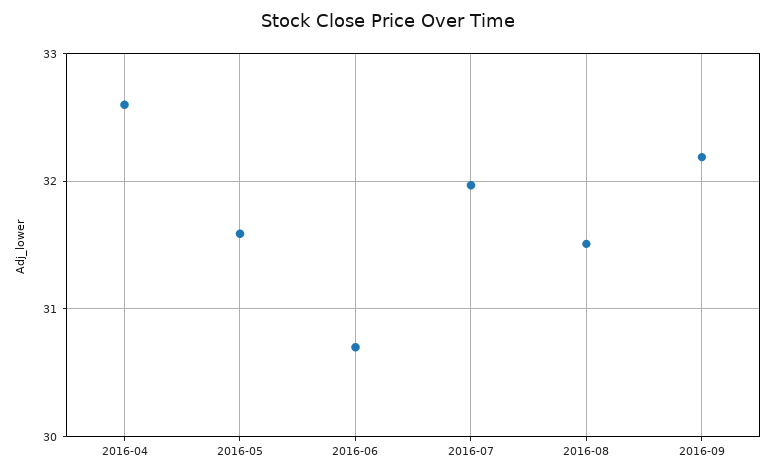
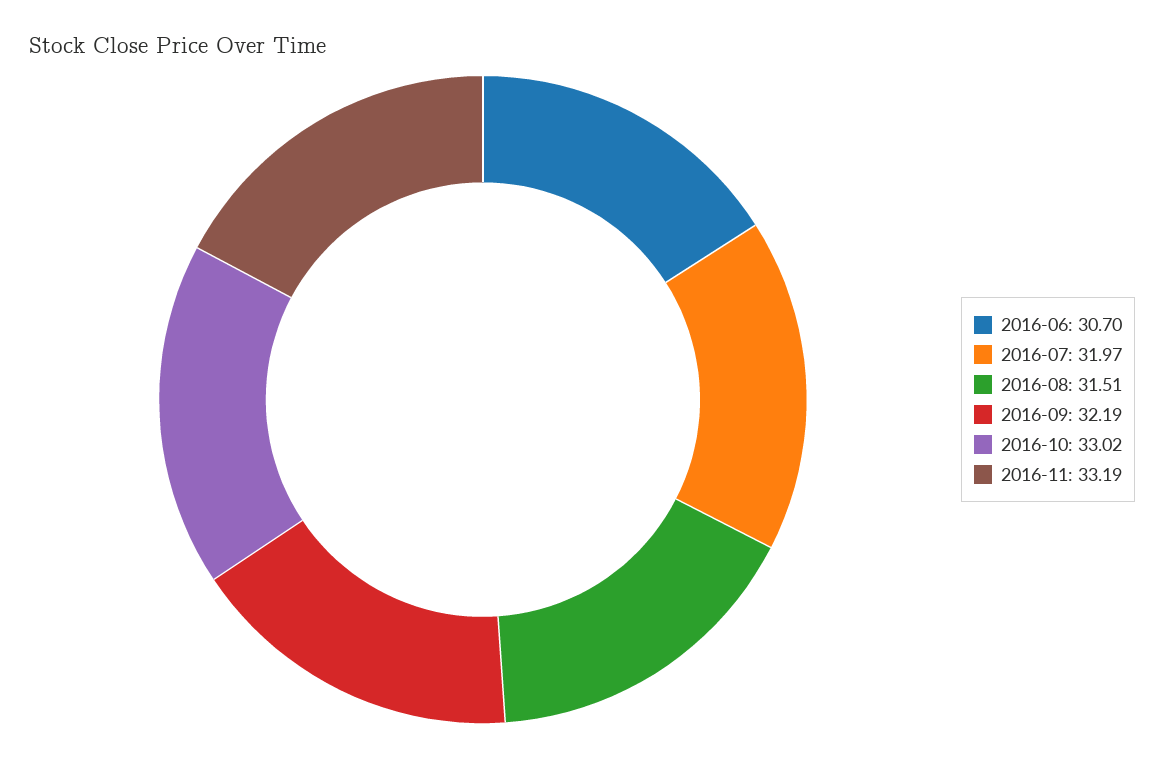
2016-04: 32.6 -> none
2016-05: 31.6 -> none
2016-10: none -> 33.02
2016-11: none -> 33.19

